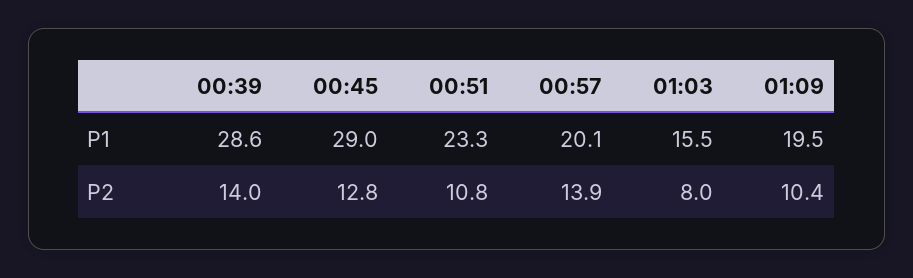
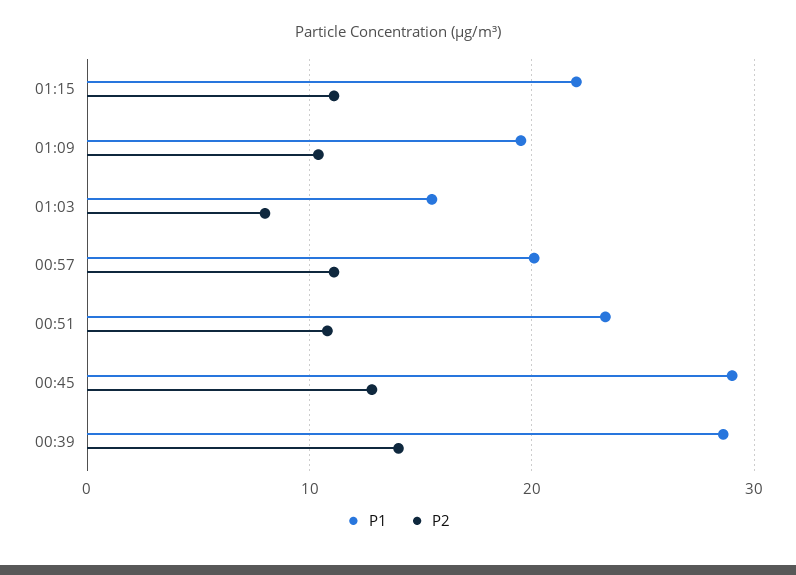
P2, 00:57: 13.9 -> 11
P1, 01:15: none -> 22
P2, 01:15: none -> 11

